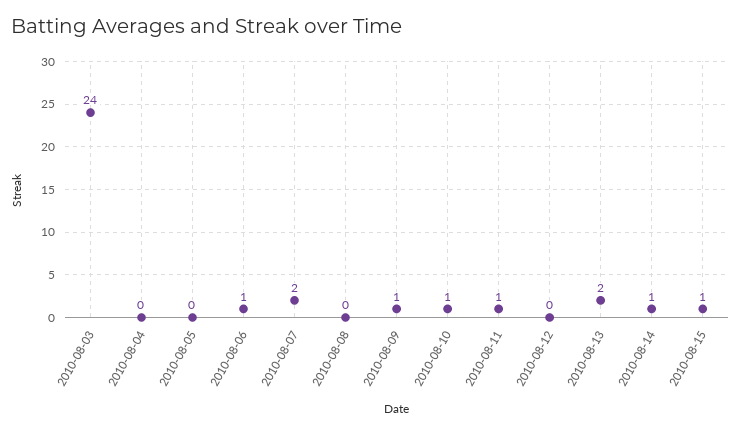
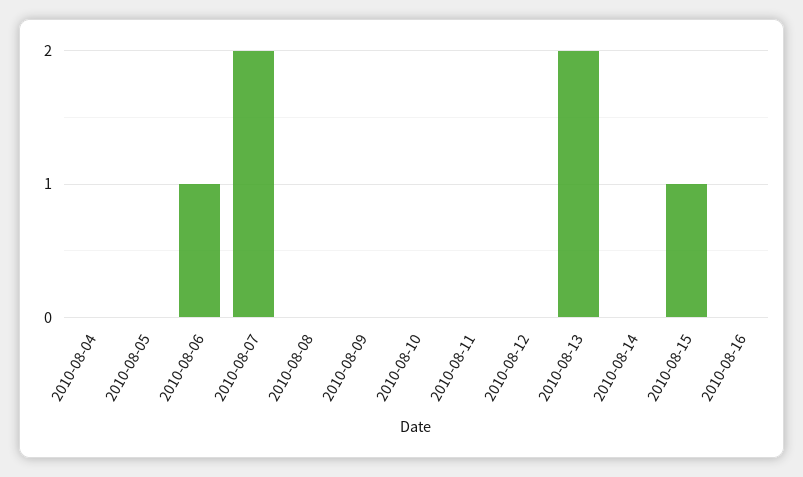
2010-08-03: 24 -> none
2010-08-09: 1 -> 0
2010-08-10: 1 -> 0
2010-08-11: 1 -> 0
2010-08-14: 1 -> 0
2010-08-16: none -> 0

